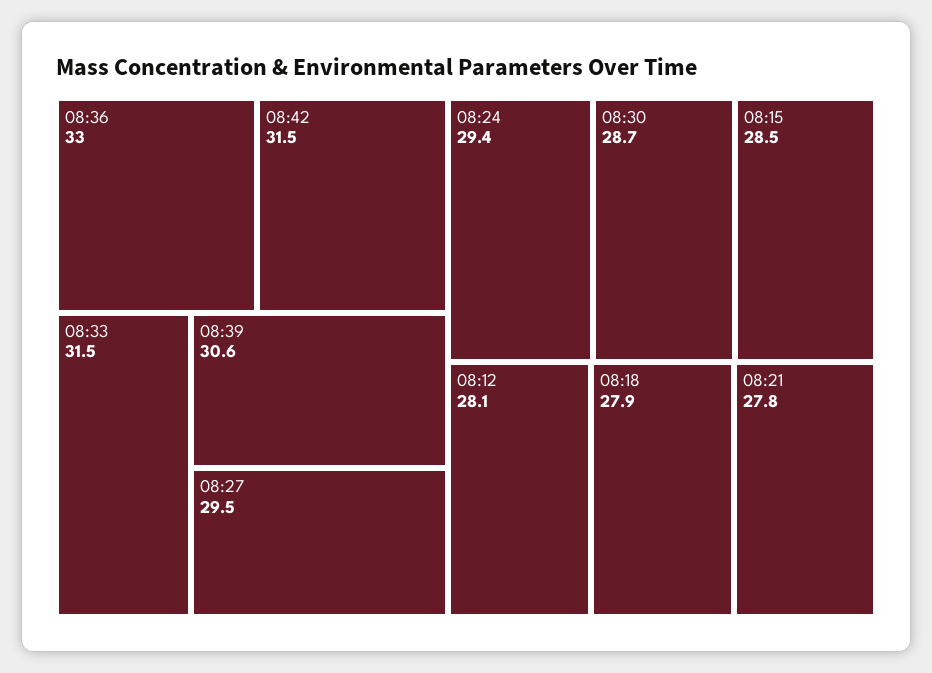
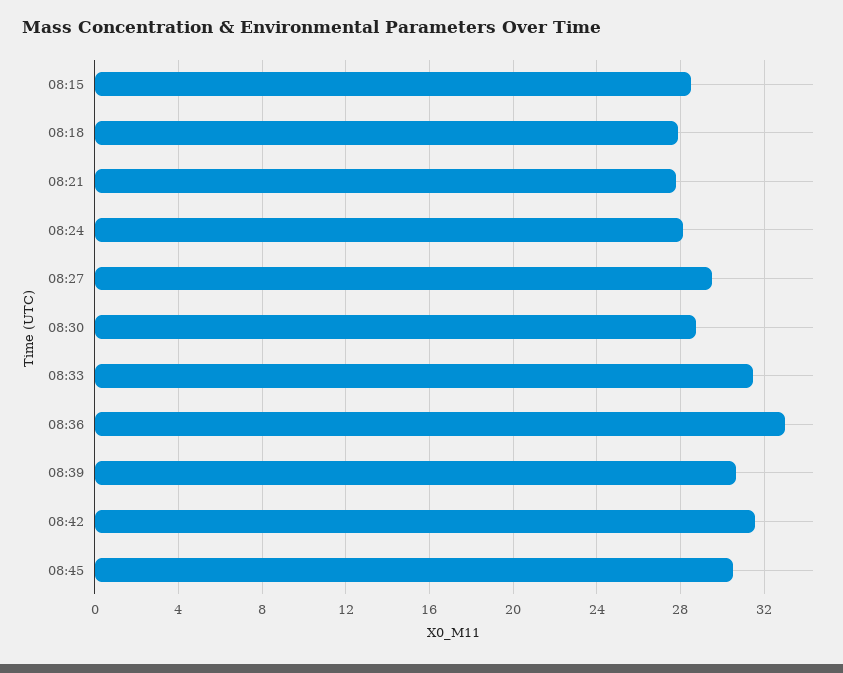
08:24: 29.4 -> 28
08:12: 28.1 -> none
08:45: none -> 30.5

